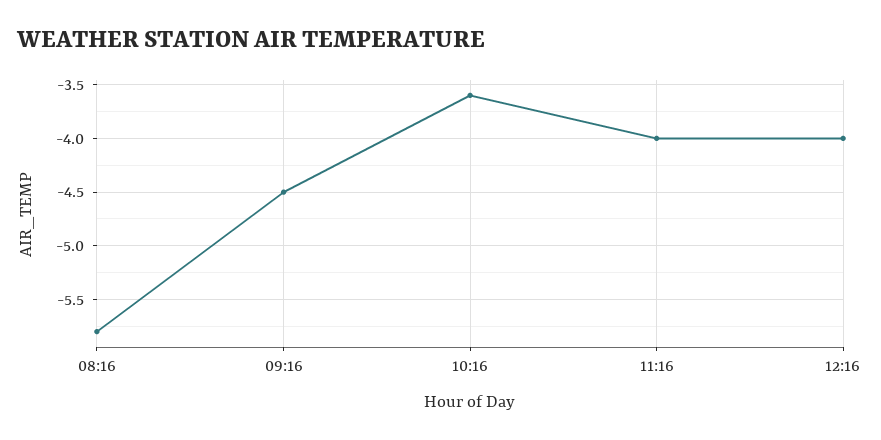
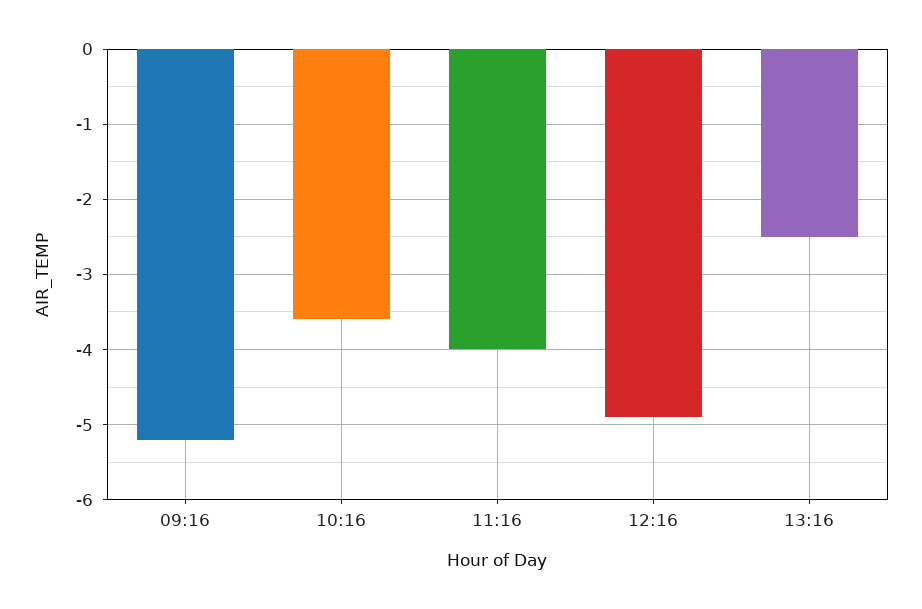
08:16: -5.8 -> none
09:16: -4.5 -> -5.2
12:16: -4 -> -4.9
13:16: none -> -2.5

